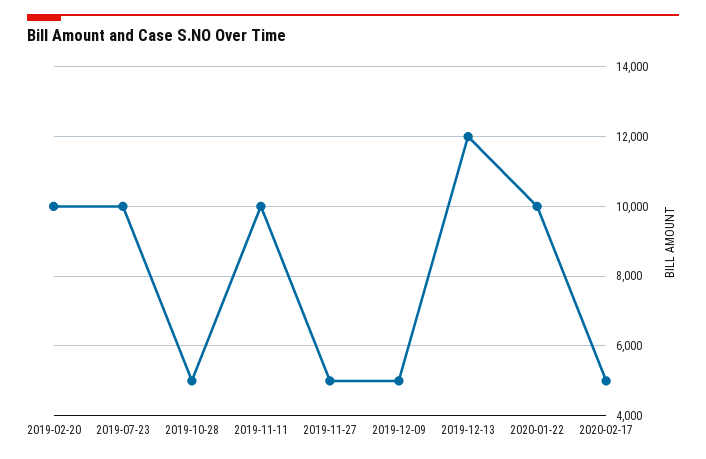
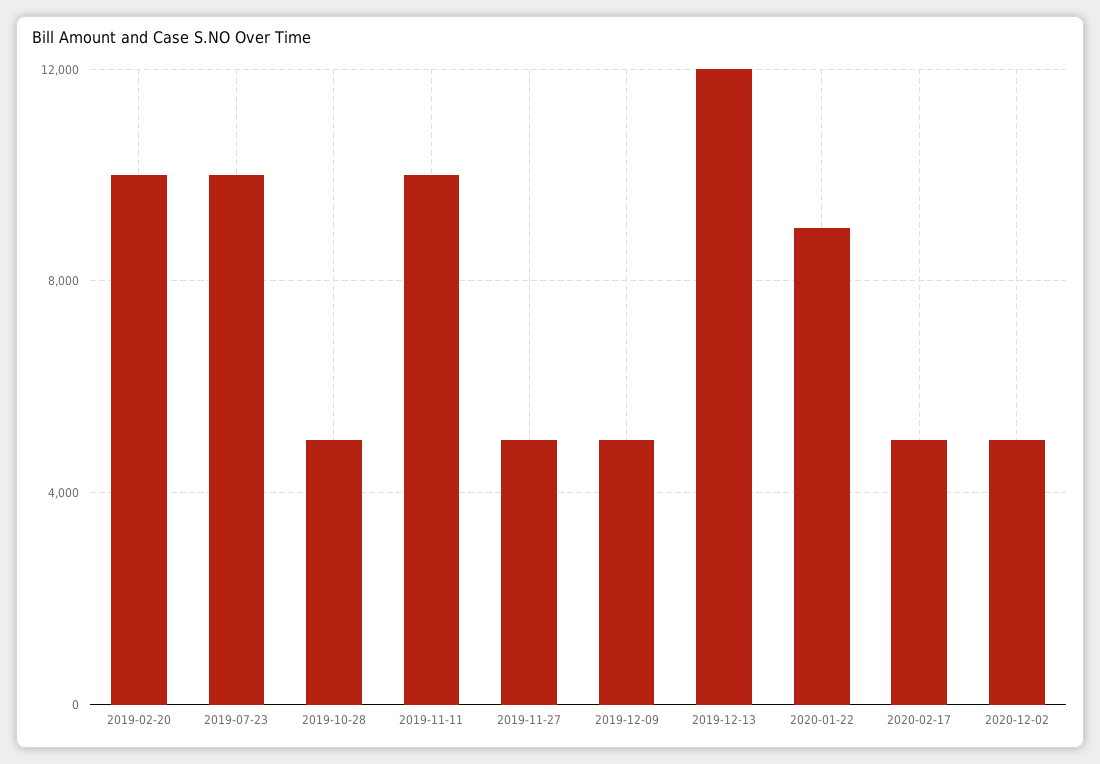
2020-01-22: 10000 -> 9000
2020-12-02: none -> 5000

